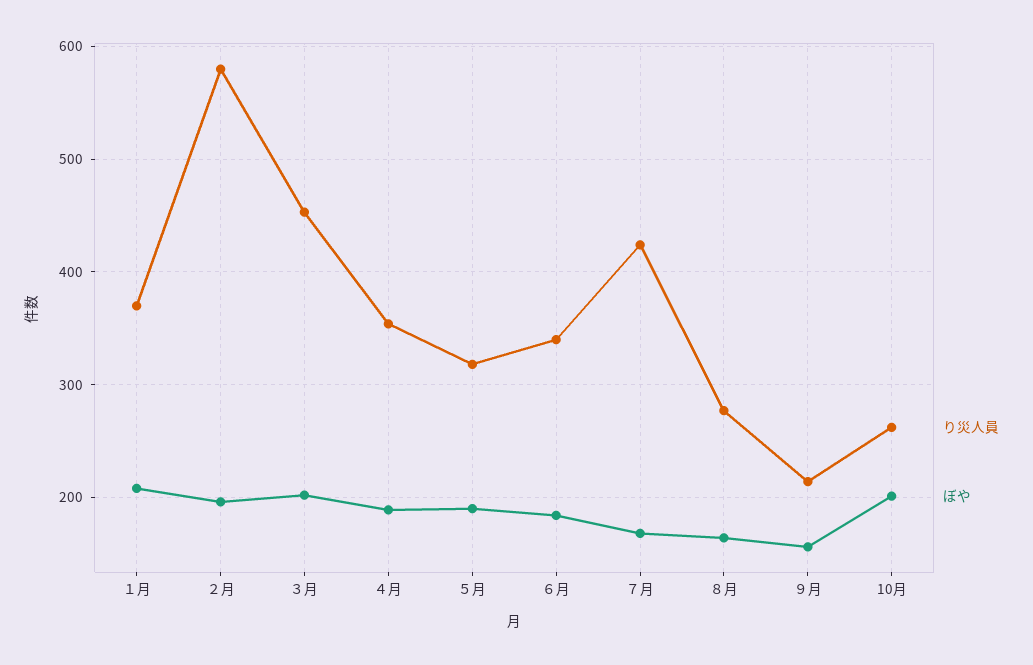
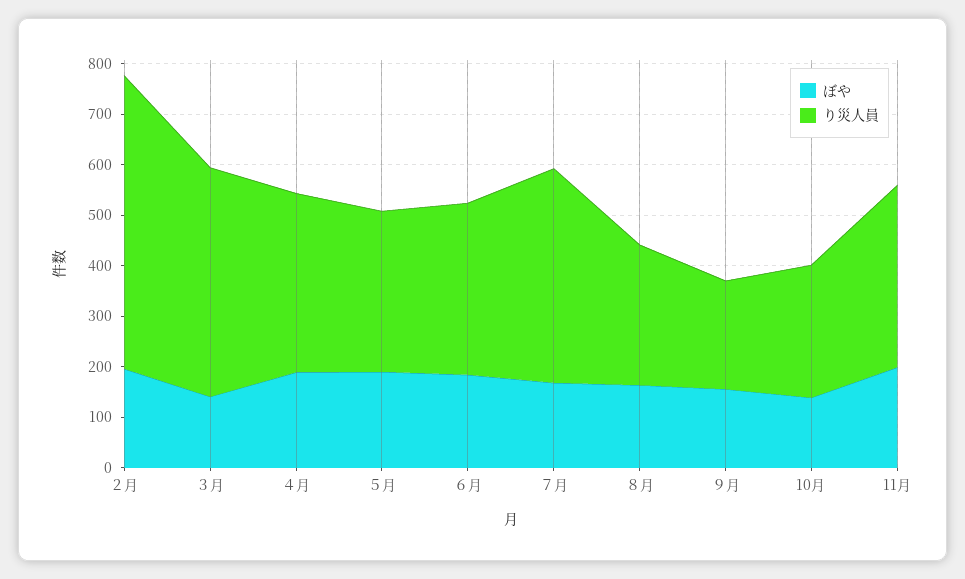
り災人員, １月: 370 -> none
ぼや, １月: 210 -> none
ぼや, ３月: 200 -> 140
ぼや, 10月: 200 -> 140
ぼや, 11月: none -> 200
り災人員, 11月: none -> 360

